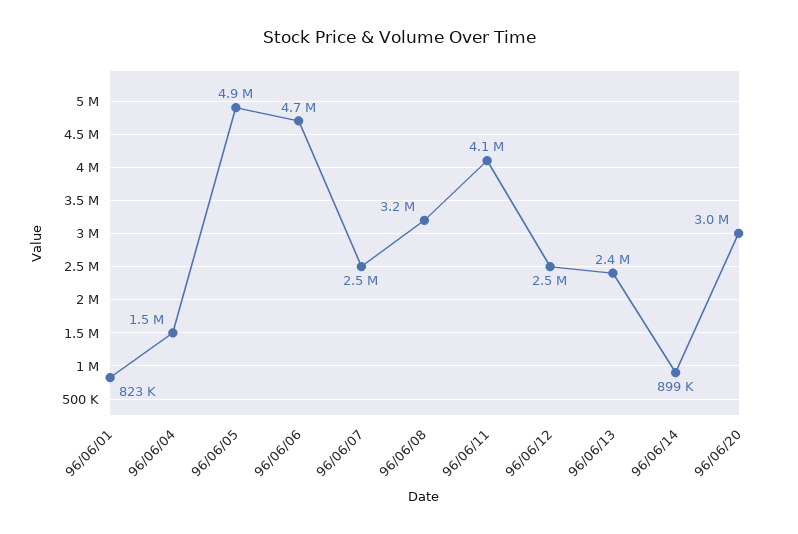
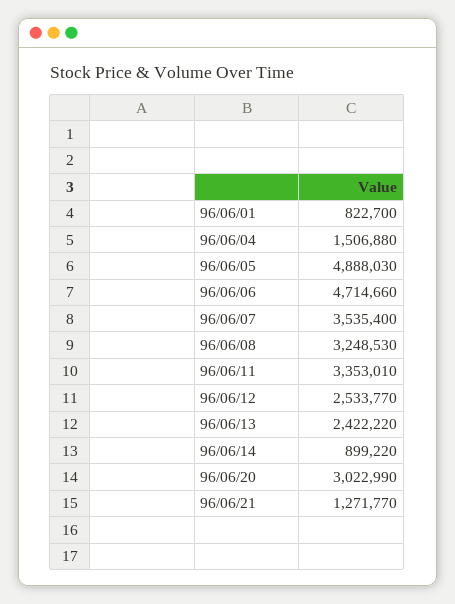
96/06/07: 2500000 -> 3535400
96/06/11: 4100000 -> 3353010
96/06/21: none -> 1271770

